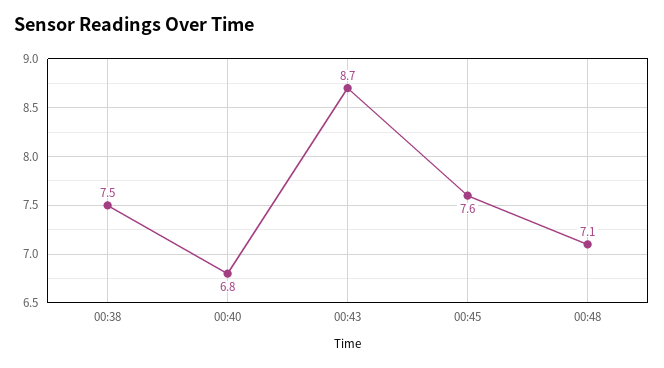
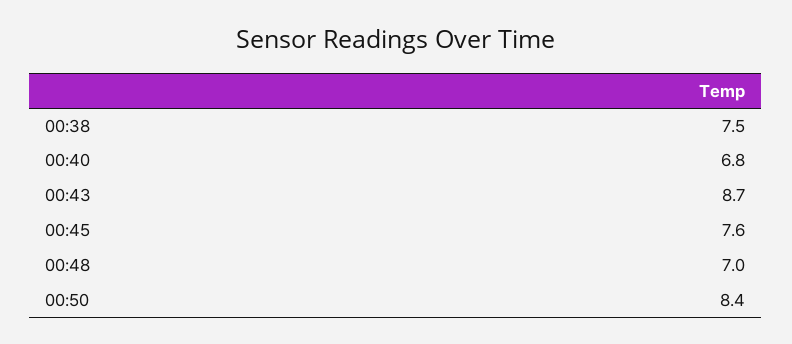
00:48: 7.1 -> 7
00:50: none -> 8.4

